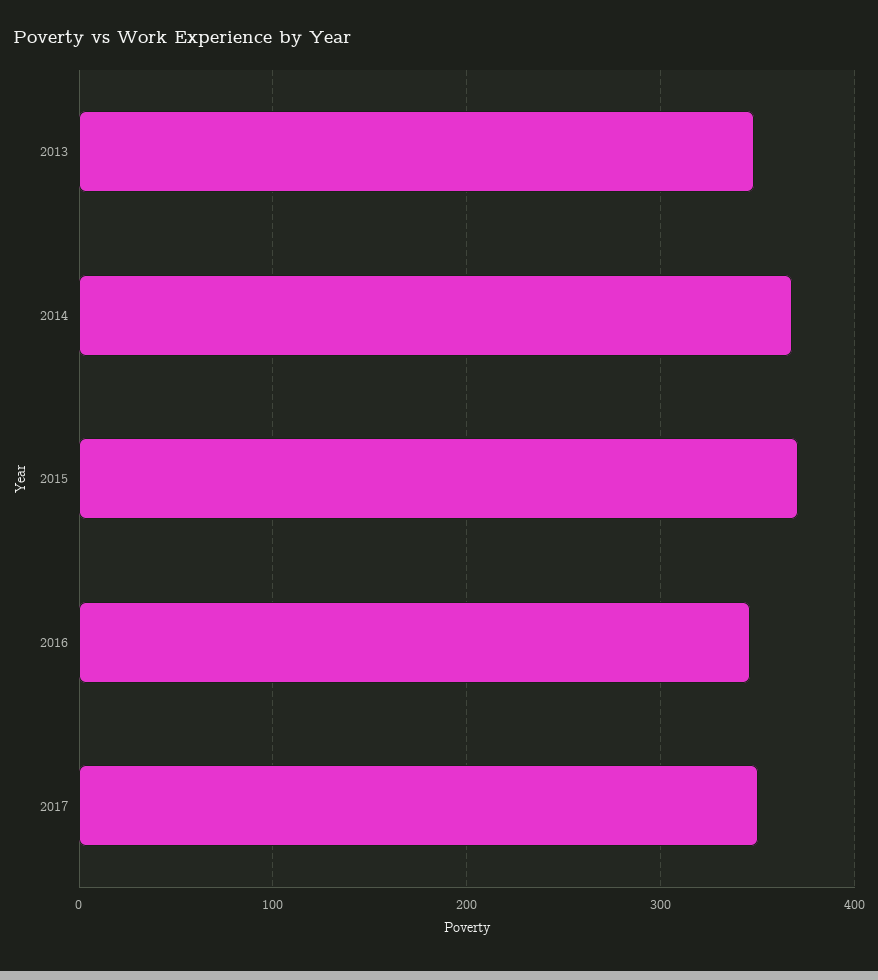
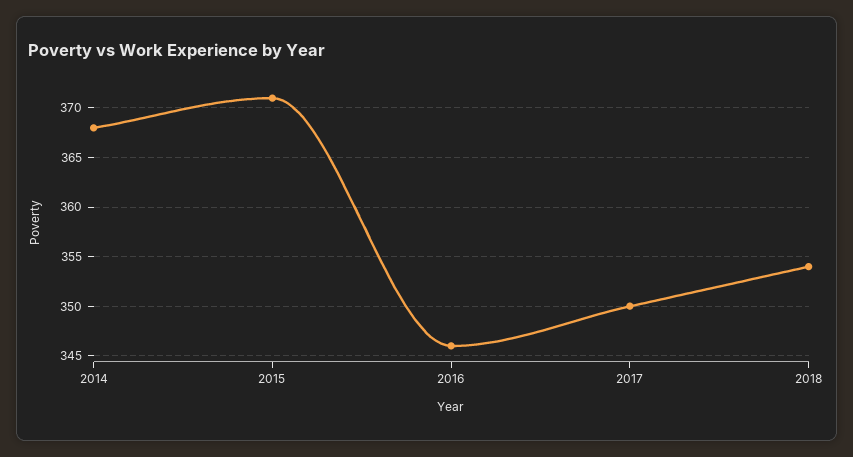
2013: 350 -> none
2018: none -> 354

